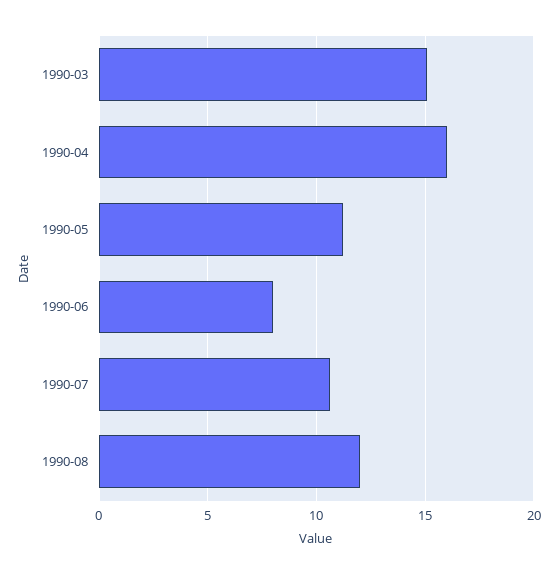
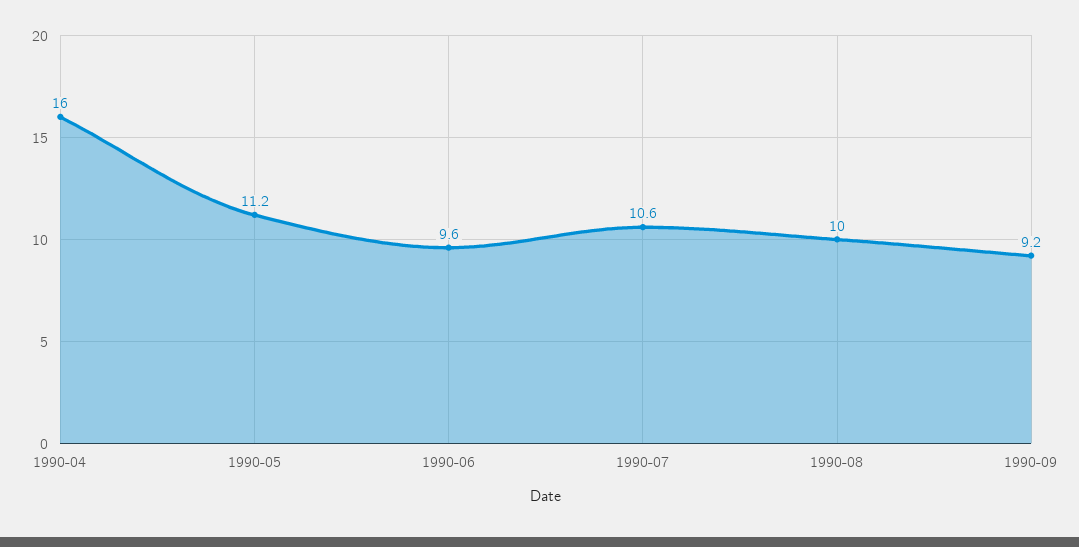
1990-03: 15 -> none
1990-06: 8 -> 9.6
1990-08: 12 -> 10
1990-09: none -> 9.2

